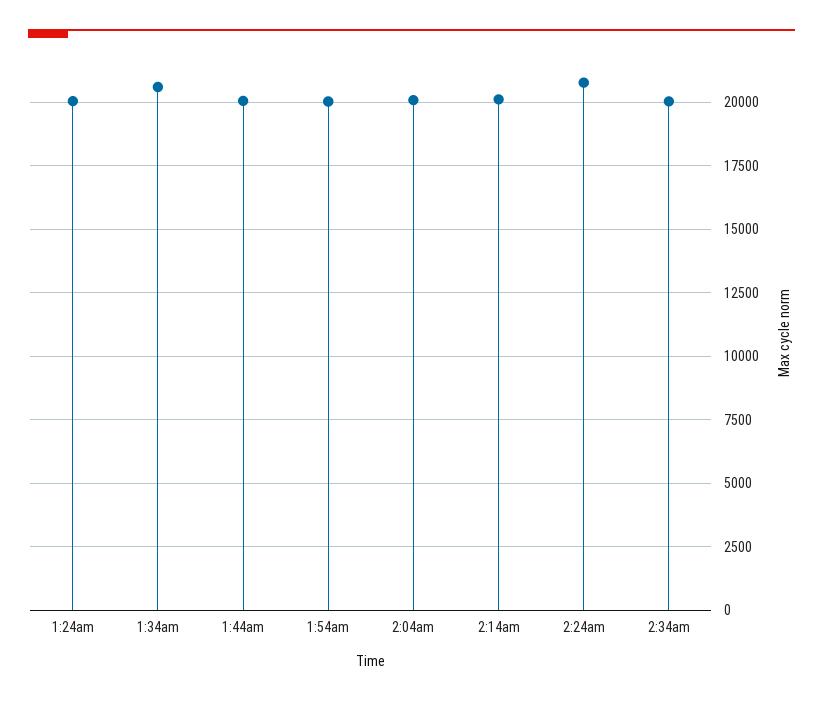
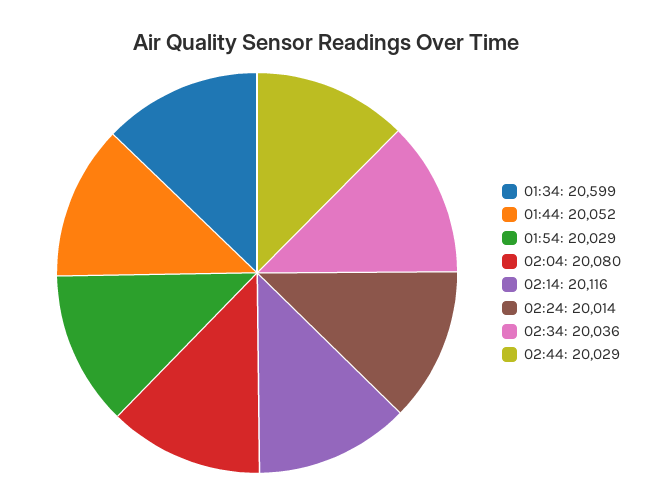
1:24am: 20000 -> none
2:24am: 20750 -> 20014
02:44: none -> 20029

